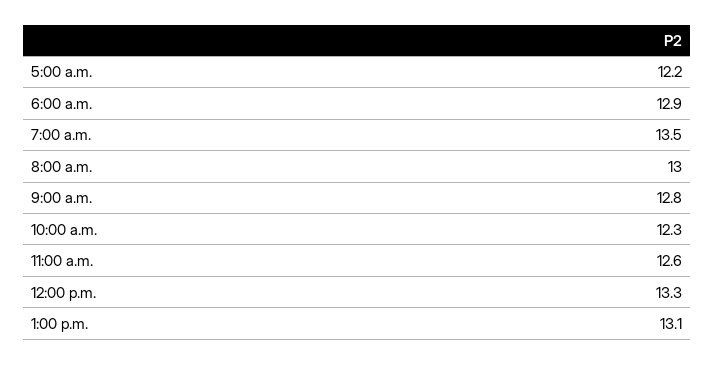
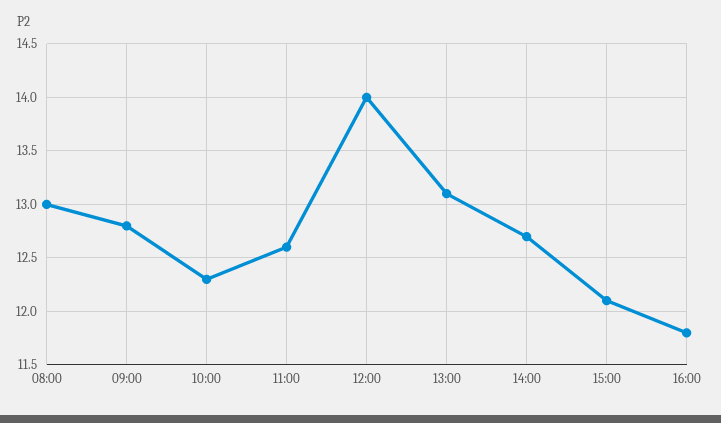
5:00 a.m.: 12.2 -> none
6:00 a.m.: 12.9 -> none
7:00 a.m.: 13.5 -> none
12:00 p.m.: 13.3 -> 14
14:00: none -> 12.7
15:00: none -> 12.1
16:00: none -> 11.8

